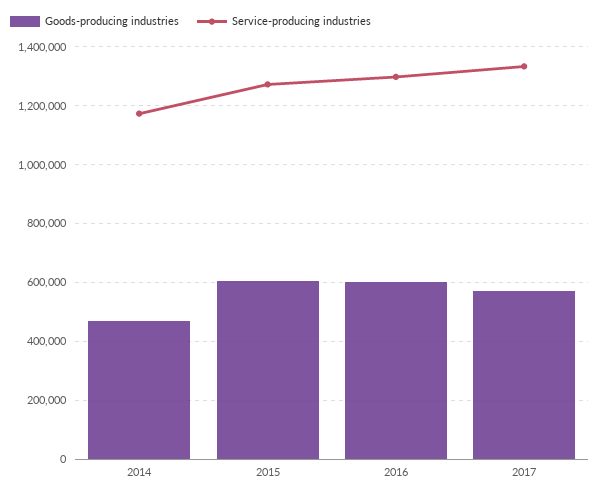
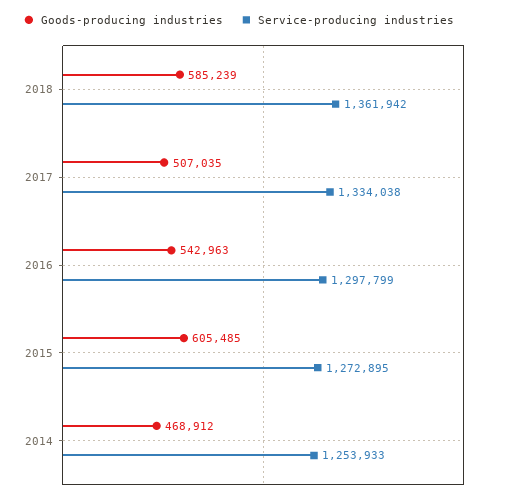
Service-producing industries, 2014: 1175000 -> 1253933
Goods-producing industries, 2016: 600000 -> 542963
Goods-producing industries, 2017: 575000 -> 507035
Goods-producing industries, 2018: none -> 585239
Service-producing industries, 2018: none -> 1361942

